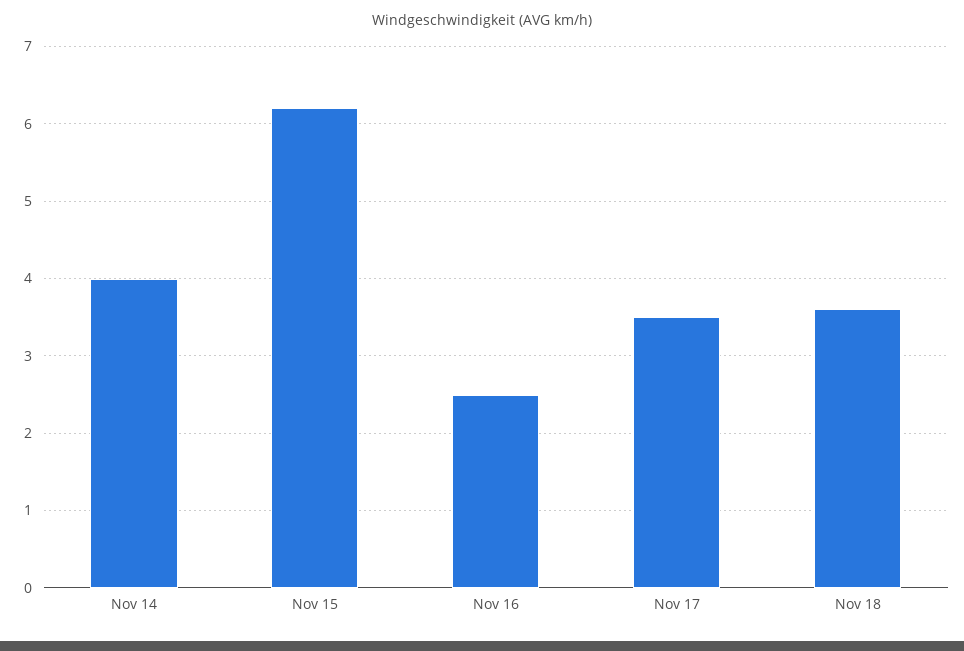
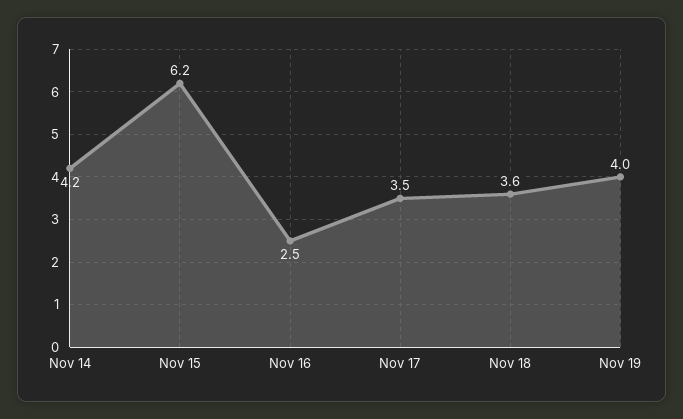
Nov 14: 4 -> 4.2
Nov 19: none -> 4

